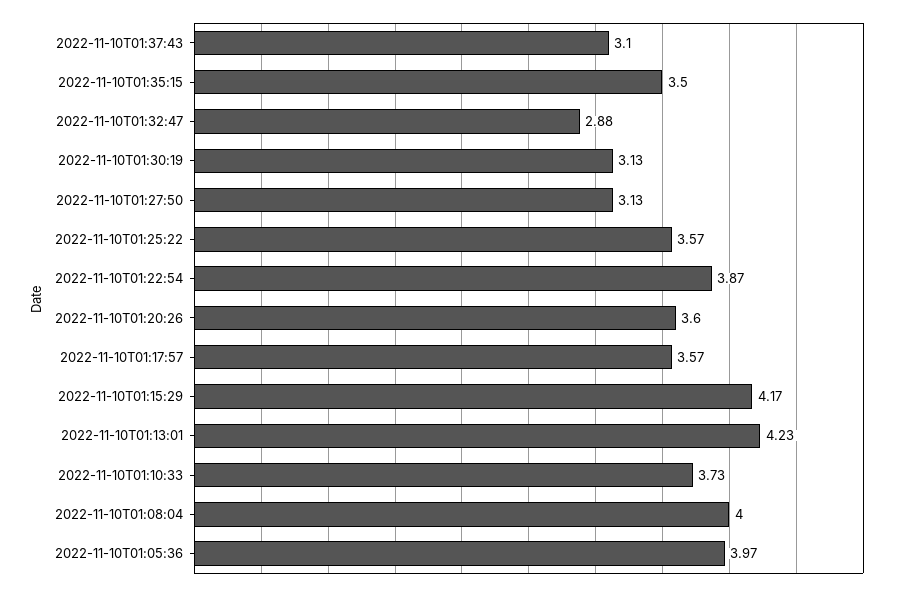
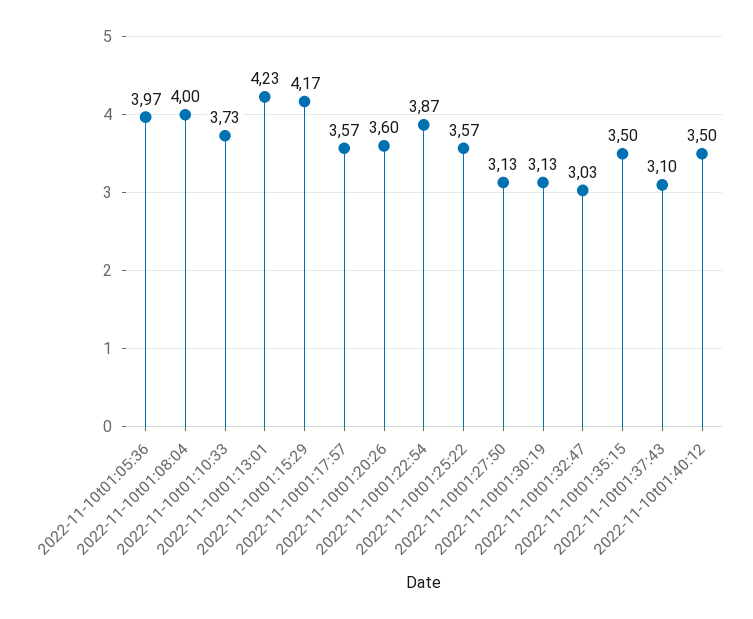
2022-11-10T01:32:47: 2.88 -> 3.03
2022-11-10t01:40:12: none -> 3.5

